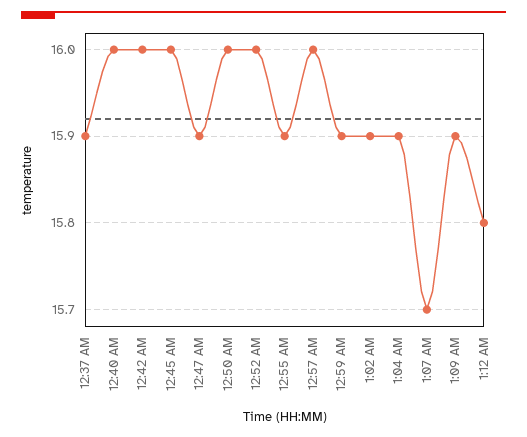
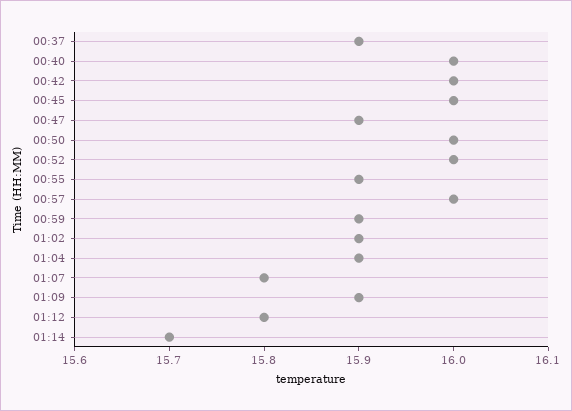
1:07 AM: 15.7 -> 15.8
01:14: none -> 15.7

